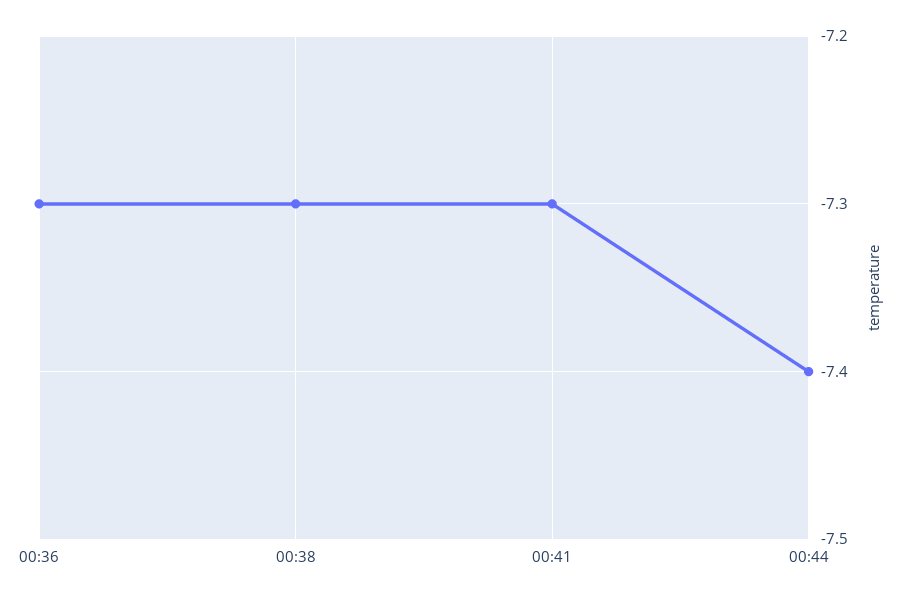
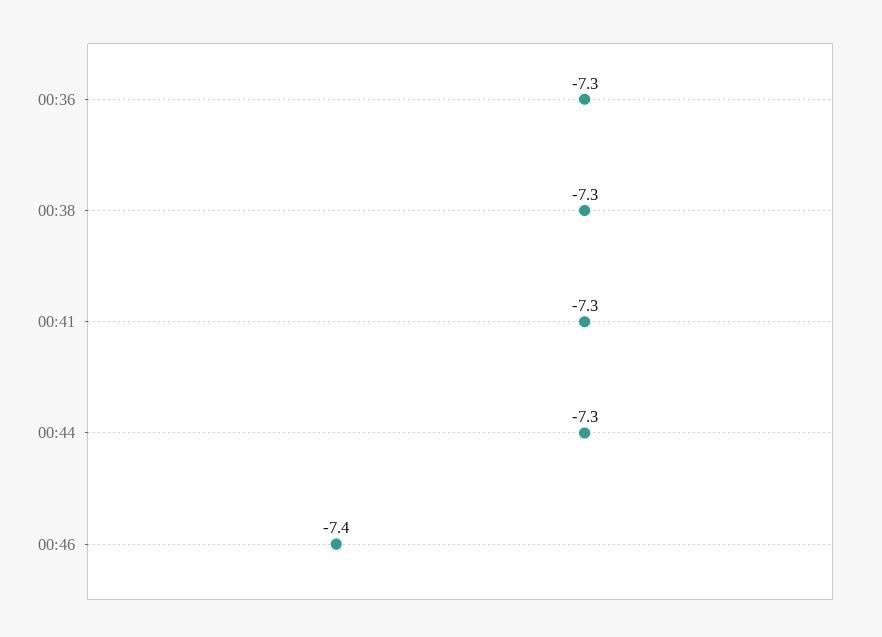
00:44: -7.4 -> -7.3
00:46: none -> -7.4

